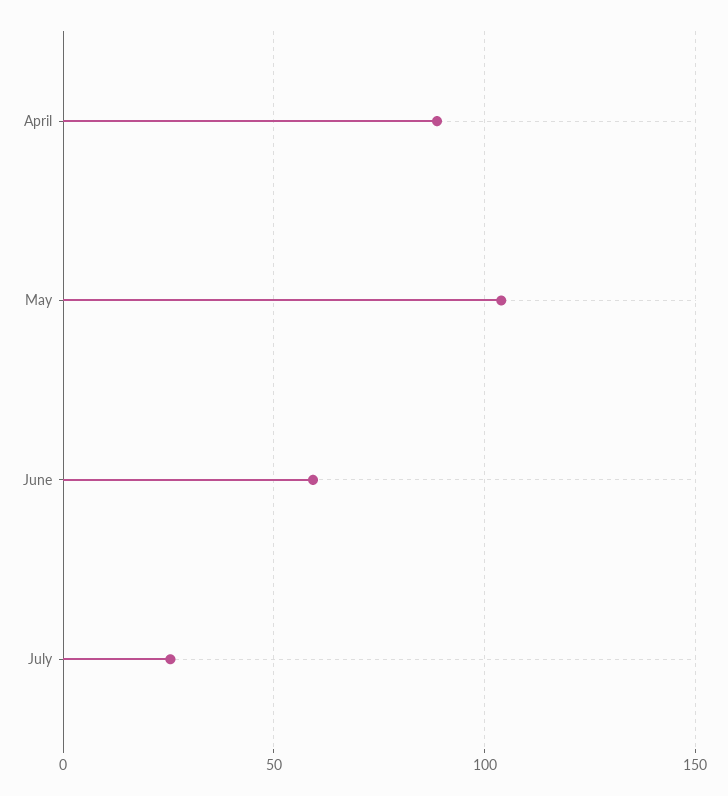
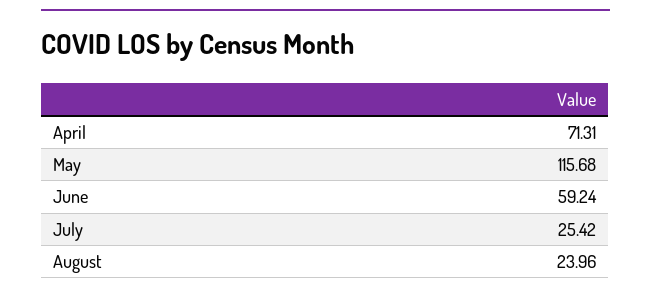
April: 90 -> 71.31
May: 105 -> 115.68
August: none -> 23.96

